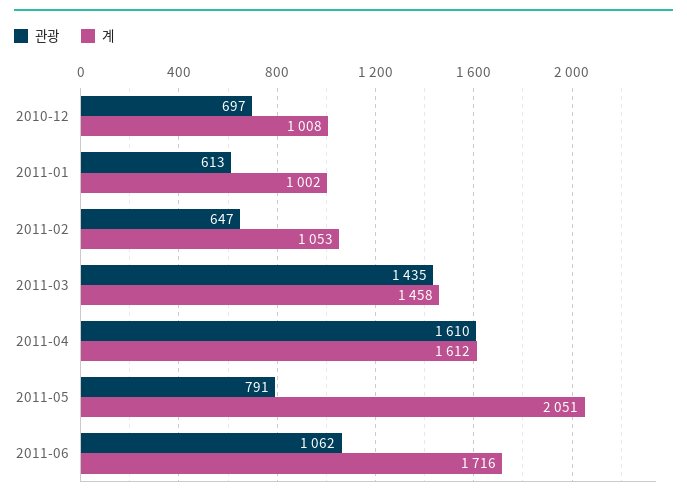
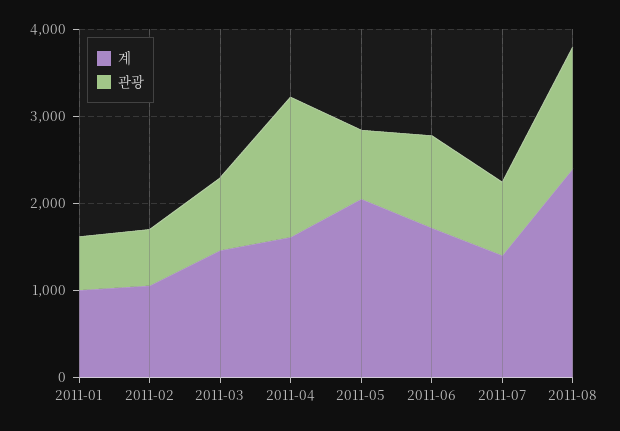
관광, 2010-12: 697 -> none
계, 2010-12: 1008 -> none
관광, 2011-03: 1435 -> 800
계, 2011-07: none -> 1400
관광, 2011-07: none -> 800
계, 2011-08: none -> 2400
관광, 2011-08: none -> 1400

